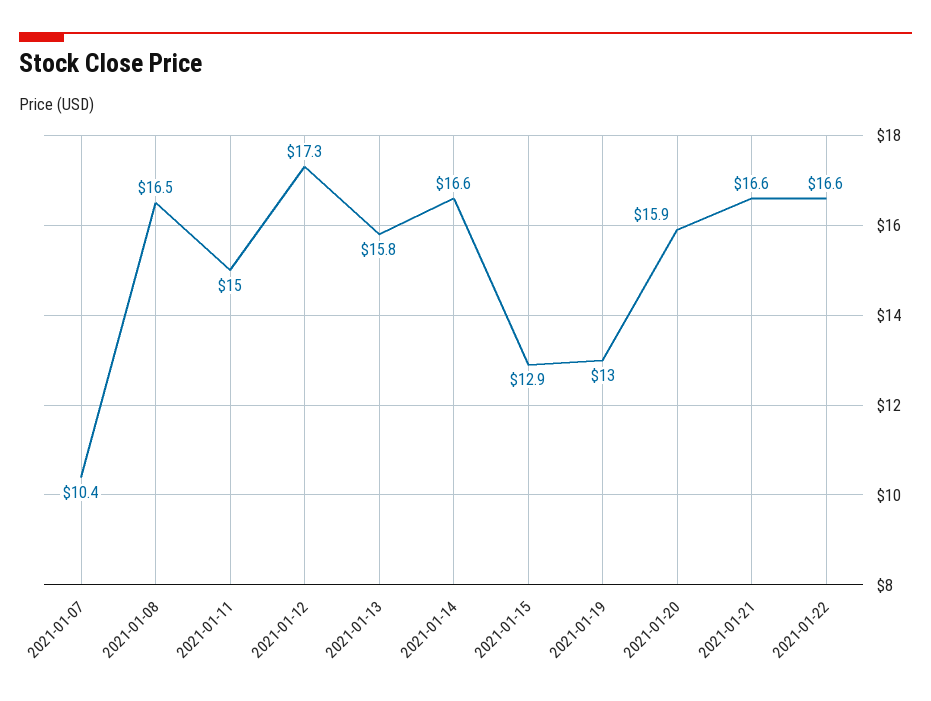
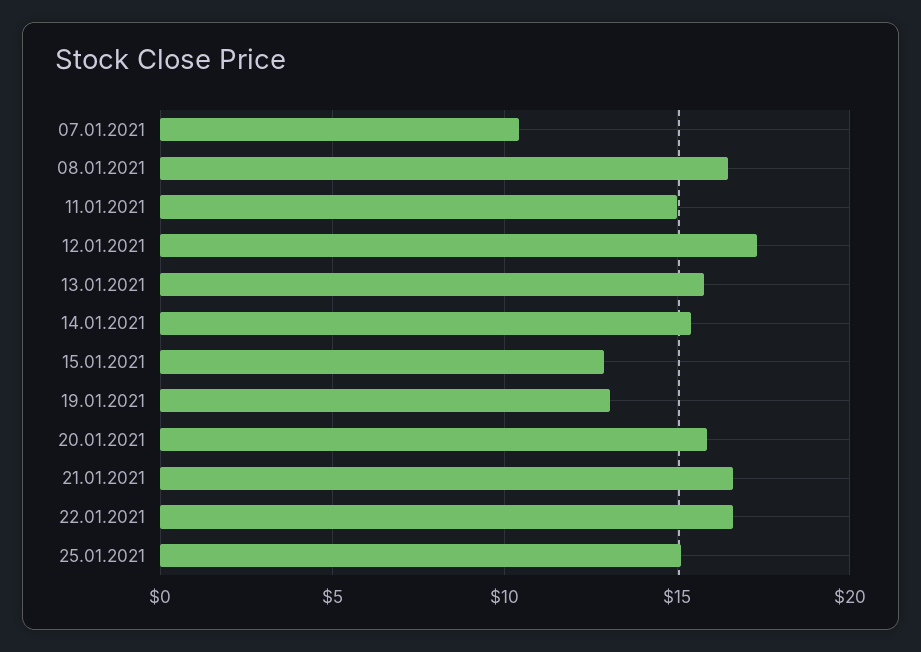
2021-01-14: 16.6 -> 15.5
25.01.2021: none -> 15

